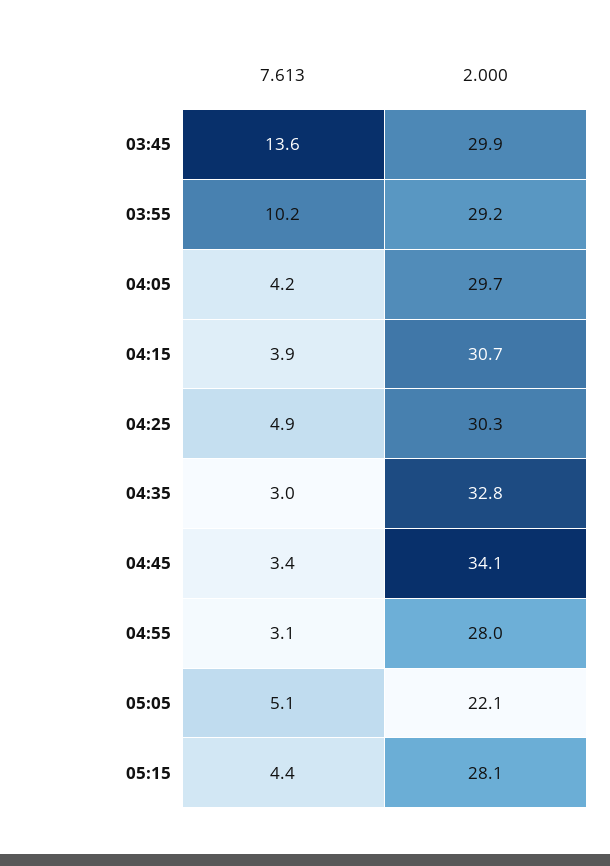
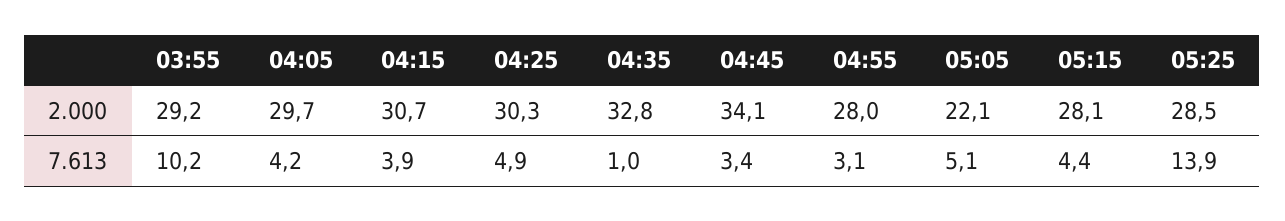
7.613, 03:45: 13.6 -> none
2.000, 03:45: 29.9 -> none
7.613, 04:35: 3 -> 1
2.000, 05:25: none -> 28.5
7.613, 05:25: none -> 13.9

